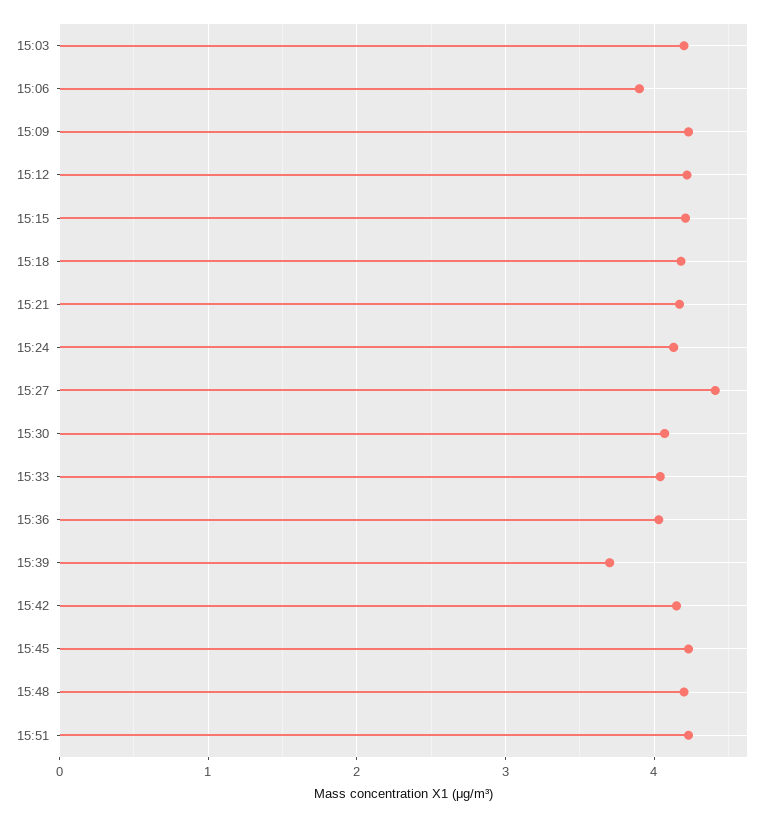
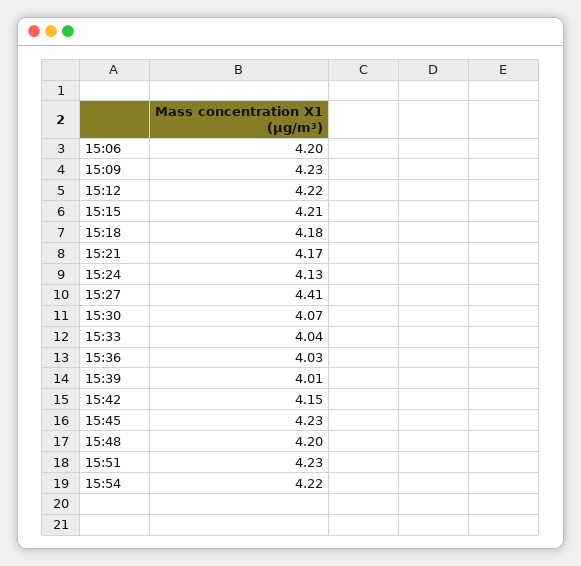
15:03: 4.2 -> none
15:06: 3.9 -> 4.2
15:39: 3.7 -> 4.01
15:54: none -> 4.22

